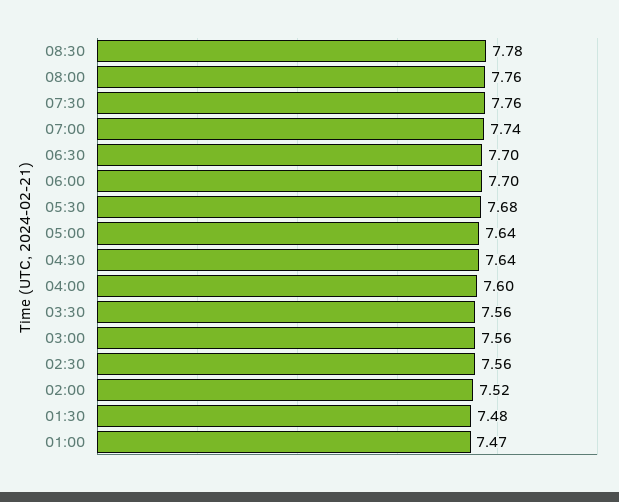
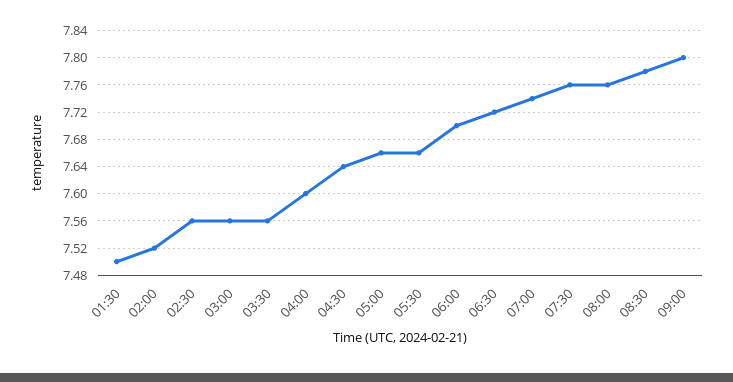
06:30: 7.7 -> 7.72
05:30: 7.68 -> 7.66
05:00: 7.64 -> 7.66
01:30: 7.48 -> 7.5
01:00: 7.47 -> none
09:00: none -> 7.8

